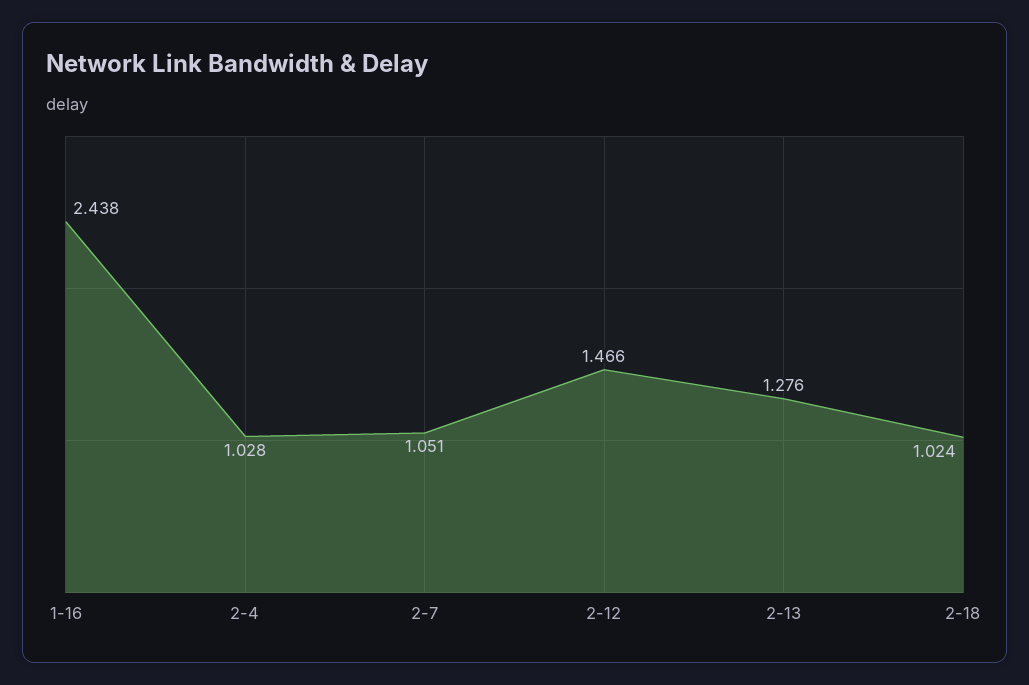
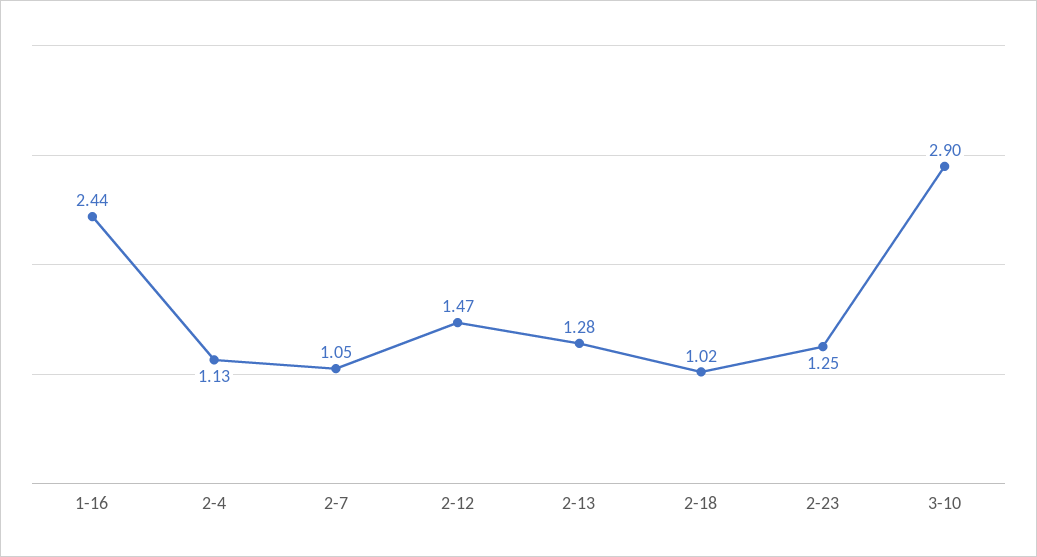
2-4: 1.028 -> 1.13
2-23: none -> 1.25
3-10: none -> 2.9

